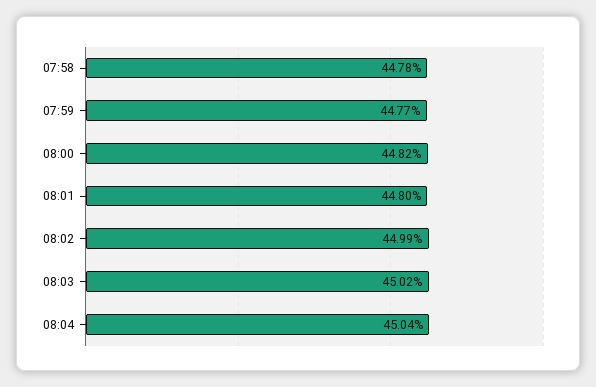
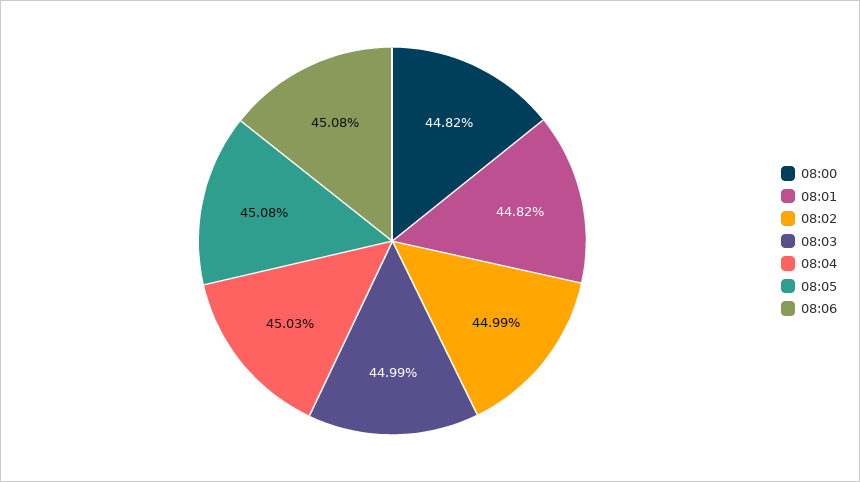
07:58: 44.78 -> none
07:59: 44.77 -> none
08:01: 44.8 -> 44.82
08:03: 45.02 -> 44.99
08:04: 45.04 -> 45.03
08:05: none -> 45.08
08:06: none -> 45.08

